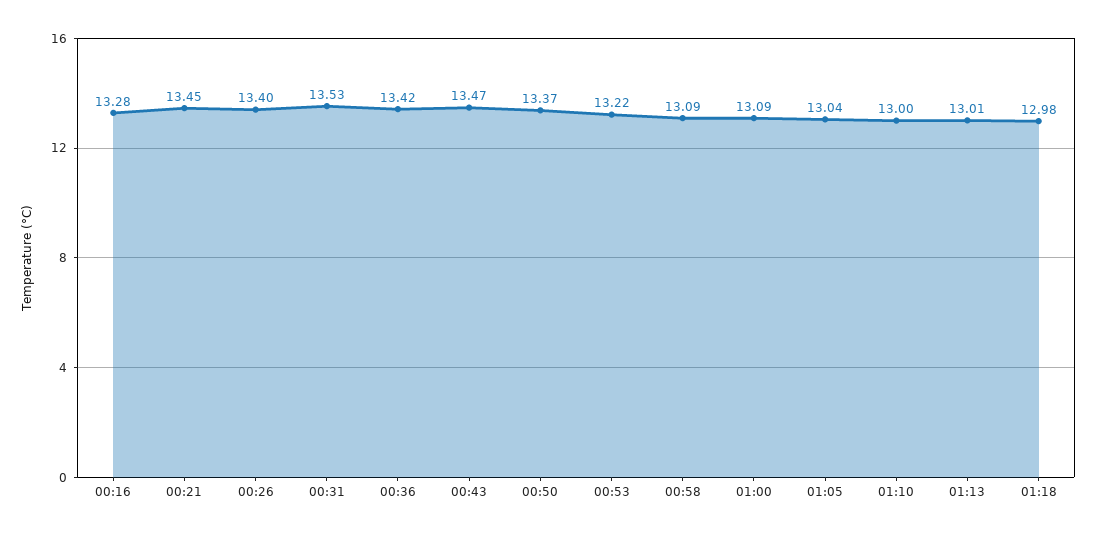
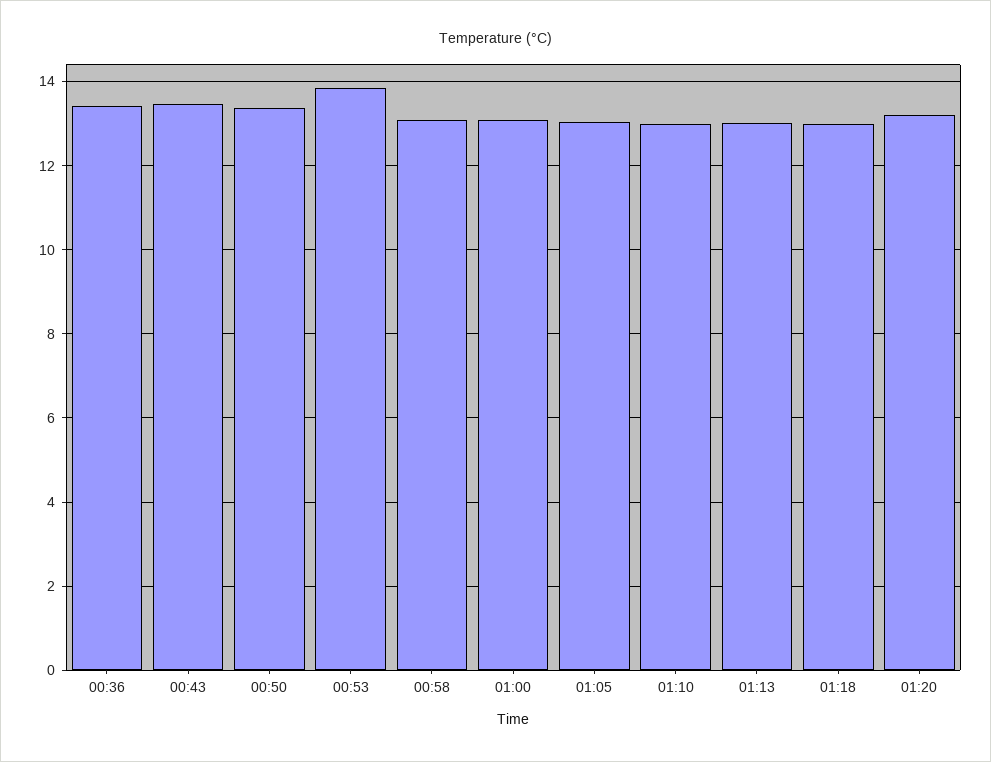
00:16: 13.28 -> none
00:21: 13.45 -> none
00:26: 13.4 -> none
00:31: 13.53 -> none
00:53: 13.22 -> 13.8
01:20: none -> 13.2

